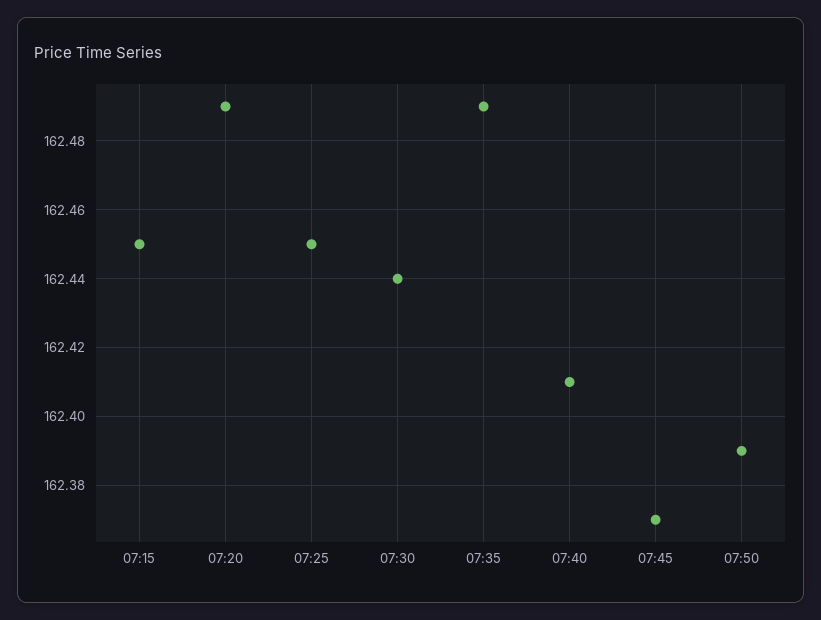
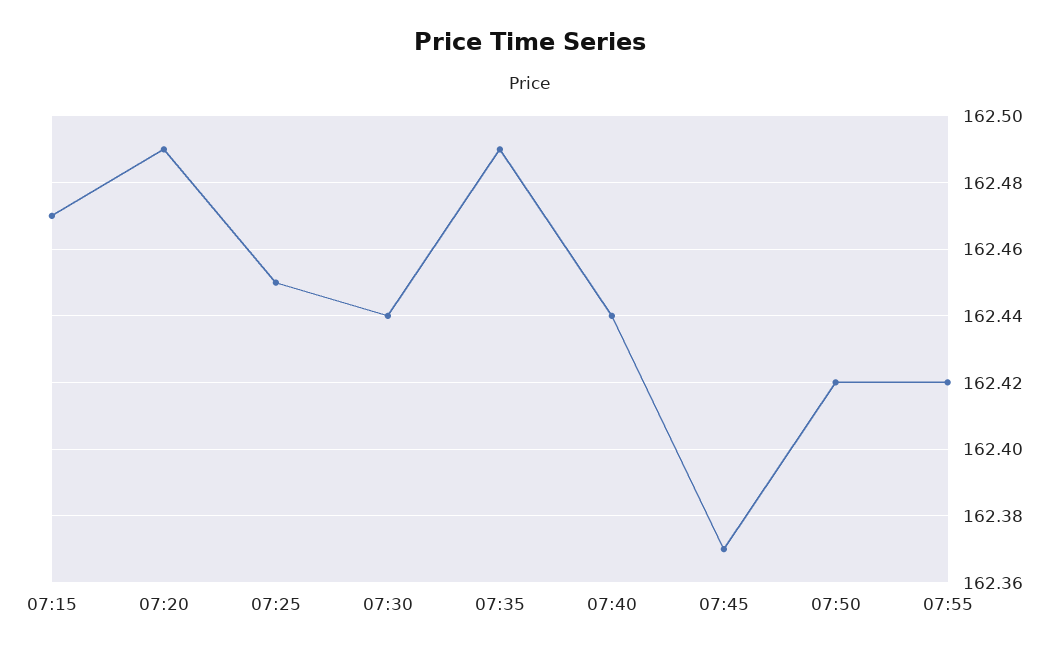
07:15: 162.45 -> 162.47
07:40: 162.41 -> 162.44
07:50: 162.39 -> 162.42
07:55: none -> 162.42

